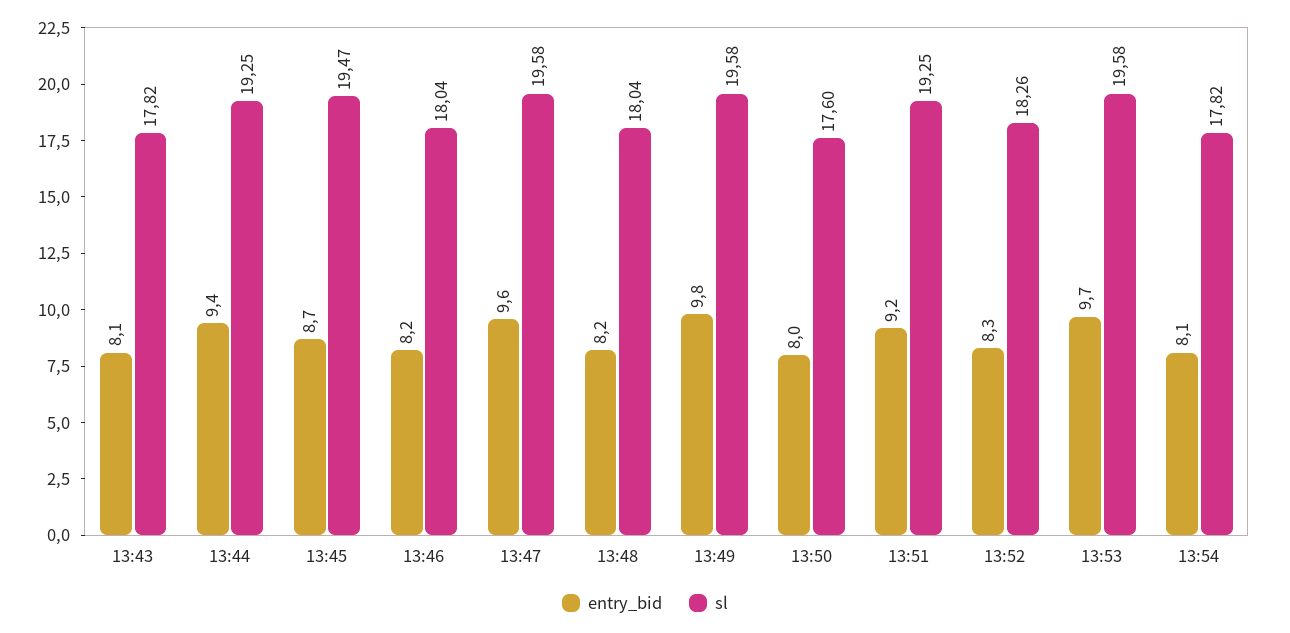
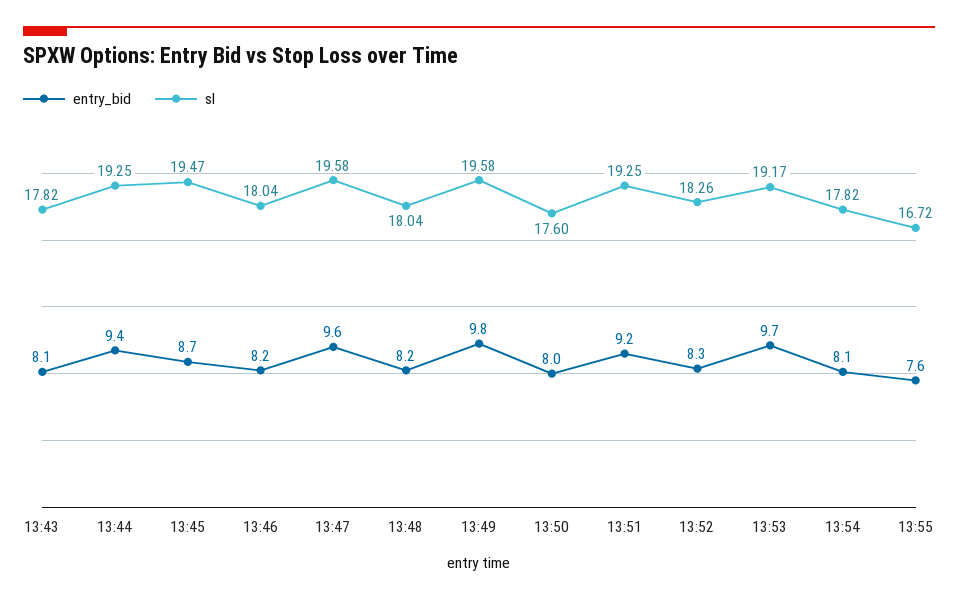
sl, 13:53: 19.58 -> 19.17
entry_bid, 13:55: none -> 7.6
sl, 13:55: none -> 16.72

